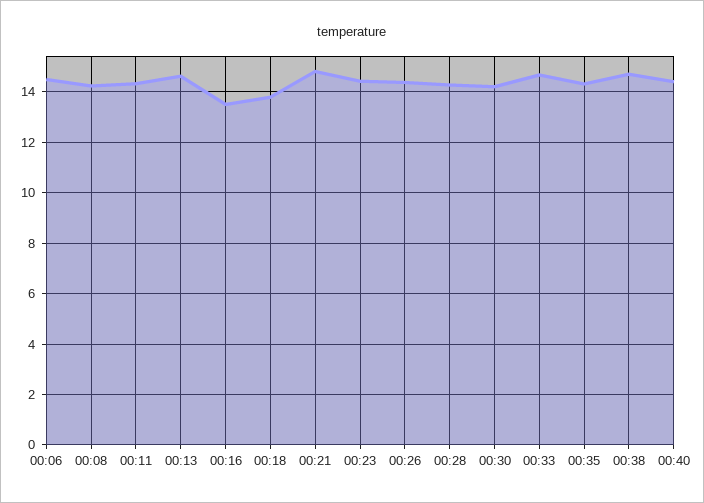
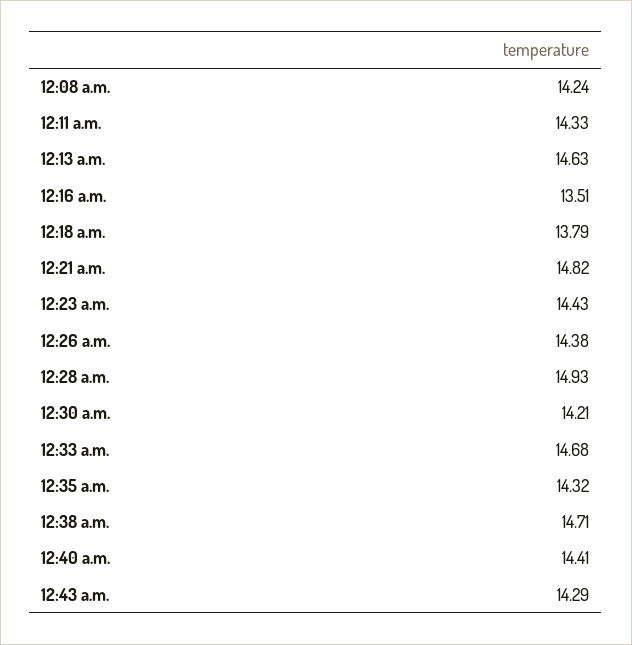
00:06: 14.5 -> none
00:28: 14.25 -> 14.93
12:43 a.m.: none -> 14.29

